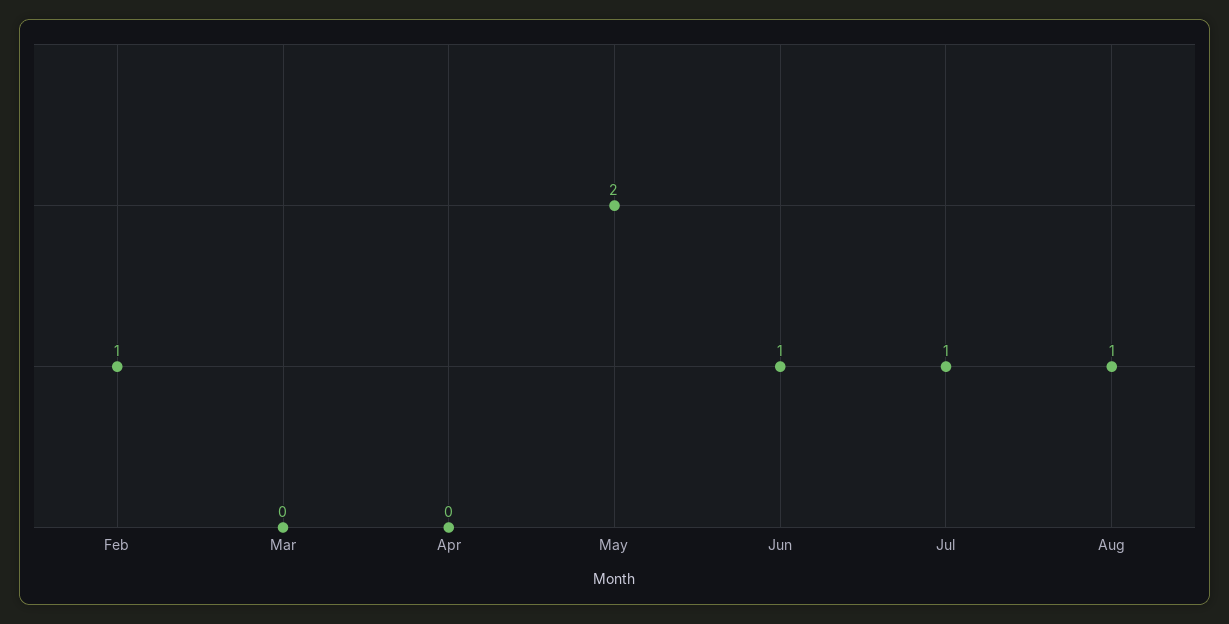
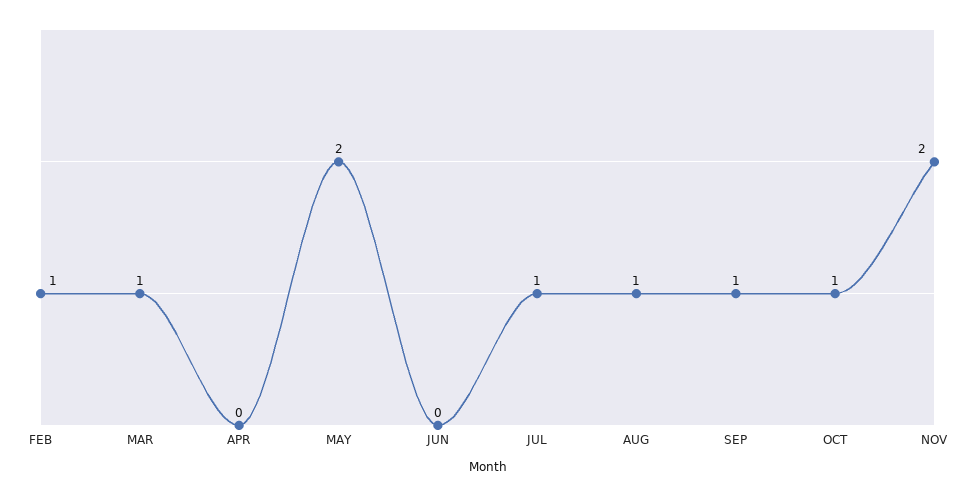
Mar: 0 -> 1
Jun: 1 -> 0
SEP: none -> 1
OCT: none -> 1
NOV: none -> 2

